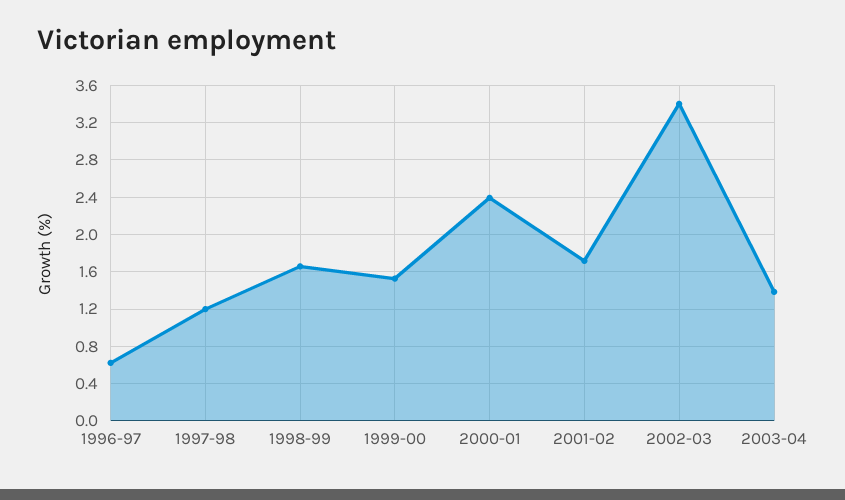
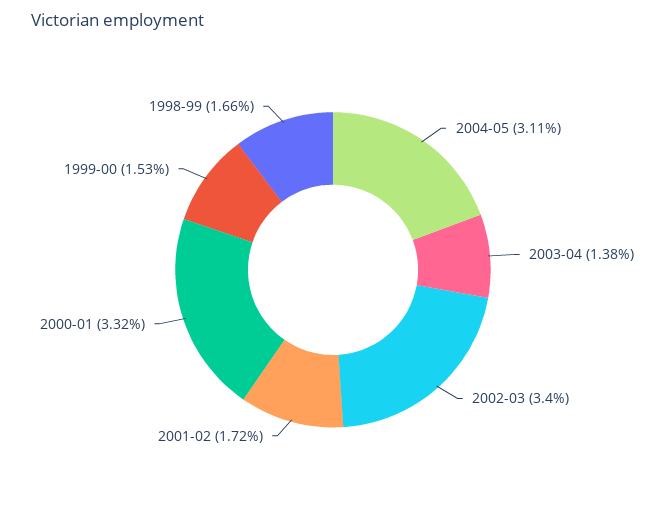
1996-97: 0.6 -> none
1997-98: 1.2 -> none
2000-01: 2.4 -> 3.32
2004-05: none -> 3.11

